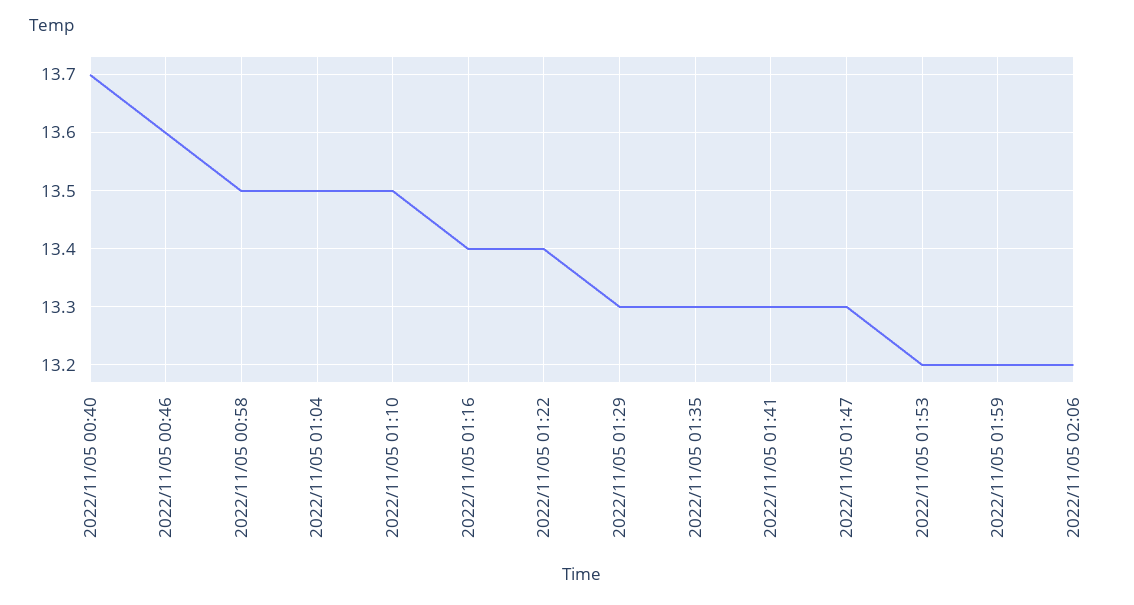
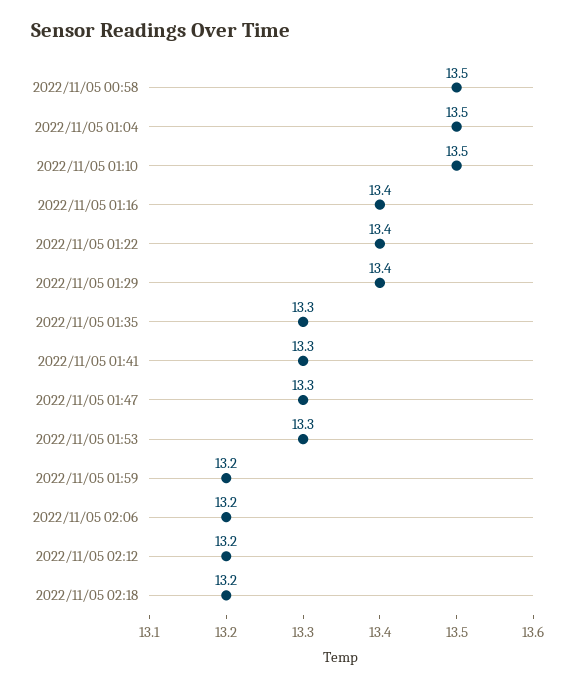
2022/11/05 00:40: 13.7 -> none
2022/11/05 00:46: 13.6 -> none
2022/11/05 01:29: 13.3 -> 13.4
2022/11/05 01:53: 13.2 -> 13.3
2022/11/05 02:12: none -> 13.2
2022/11/05 02:18: none -> 13.2

